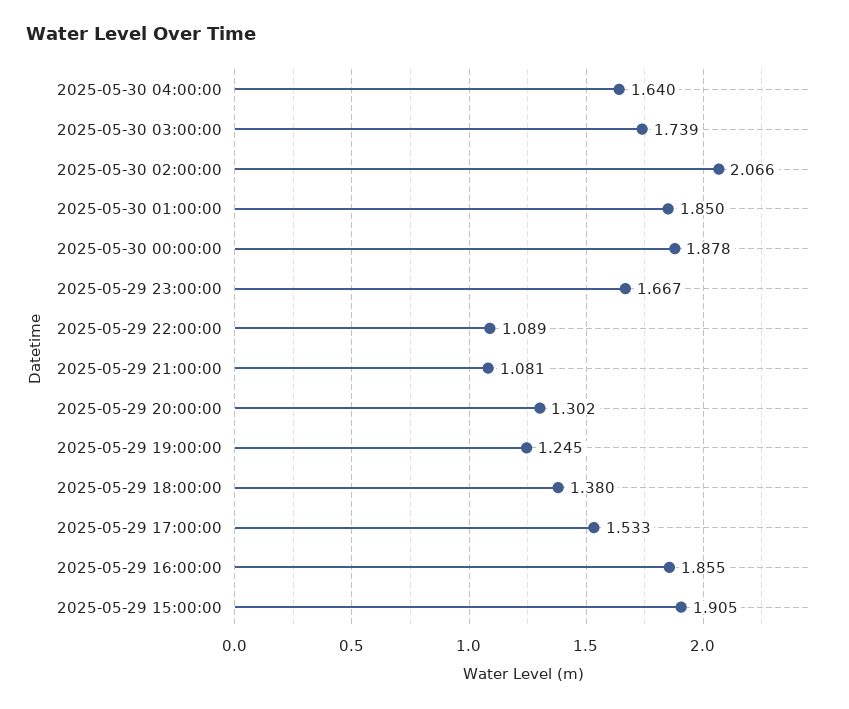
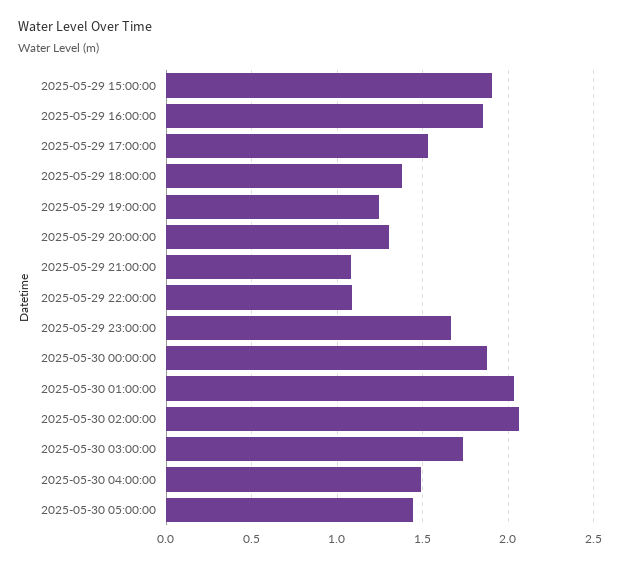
2025-05-30 04:00:00: 1.64 -> 1.5
2025-05-30 01:00:00: 1.85 -> 2.05
2025-05-30 05:00:00: none -> 1.45

